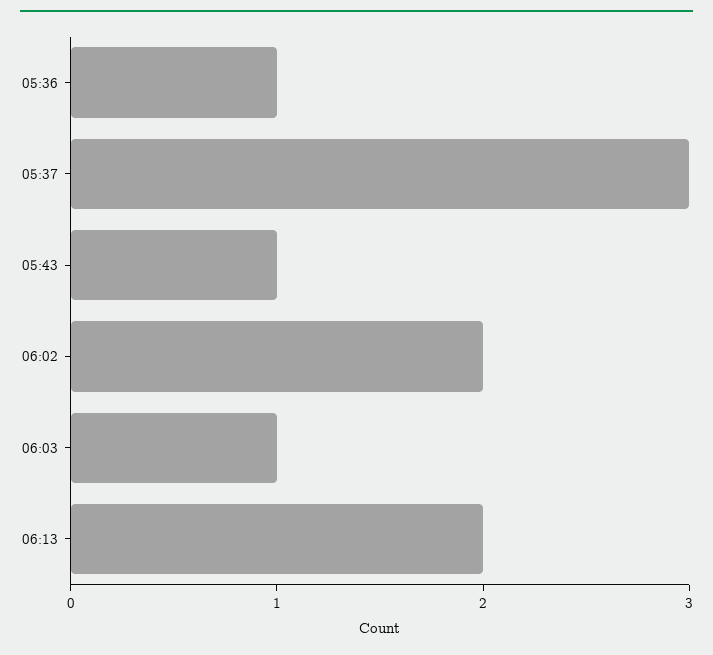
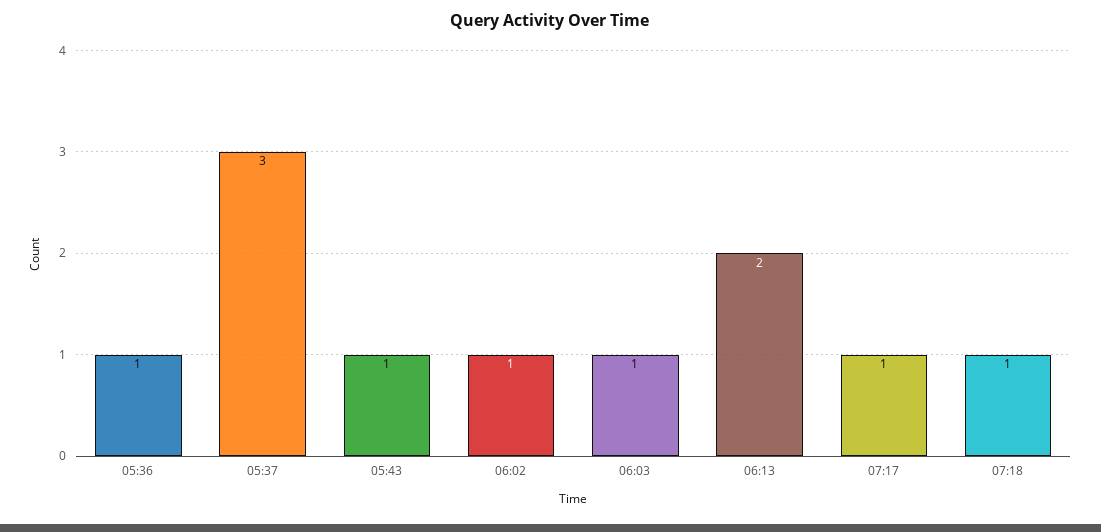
06:02: 2 -> 1
07:17: none -> 1
07:18: none -> 1

